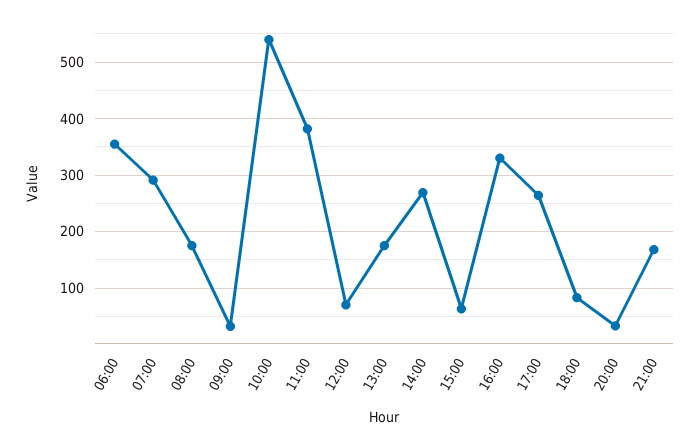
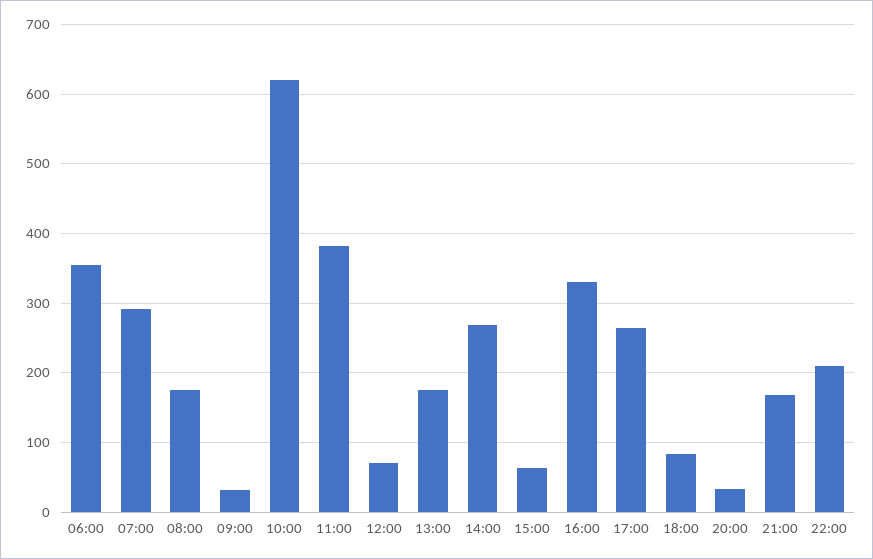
10:00: 540 -> 620
22:00: none -> 210

